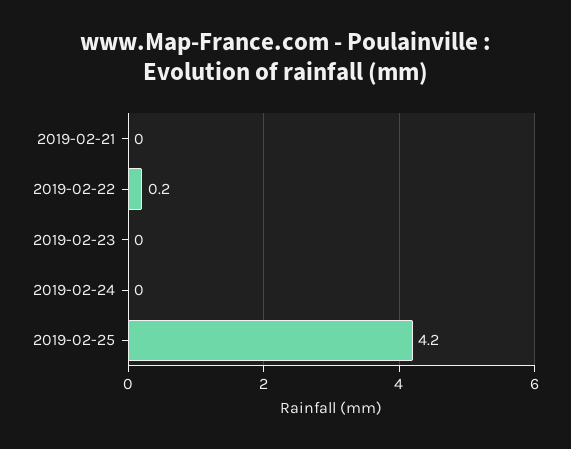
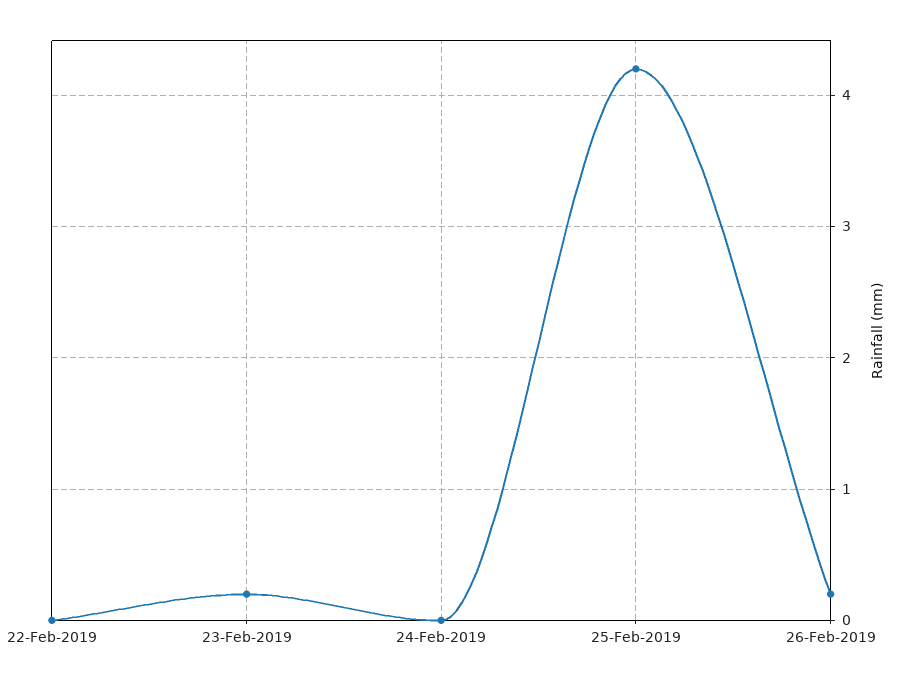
2019-02-21: 0 -> none
2019-02-22: 0.2 -> 0
2019-02-23: 0 -> 0.2
26-Feb-2019: none -> 0.2

